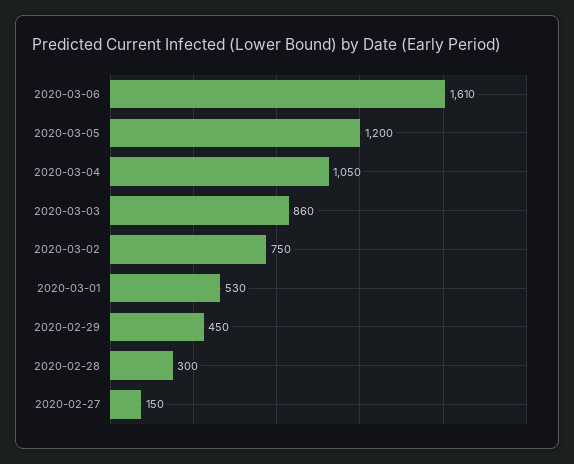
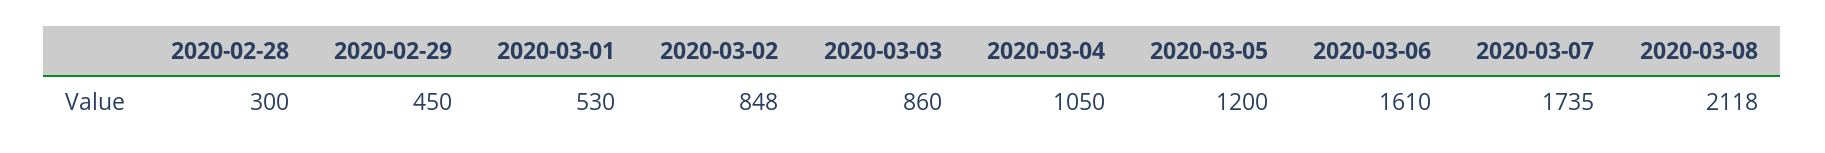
2020-03-02: 750 -> 848
2020-02-27: 150 -> none
2020-03-07: none -> 1735
2020-03-08: none -> 2118

